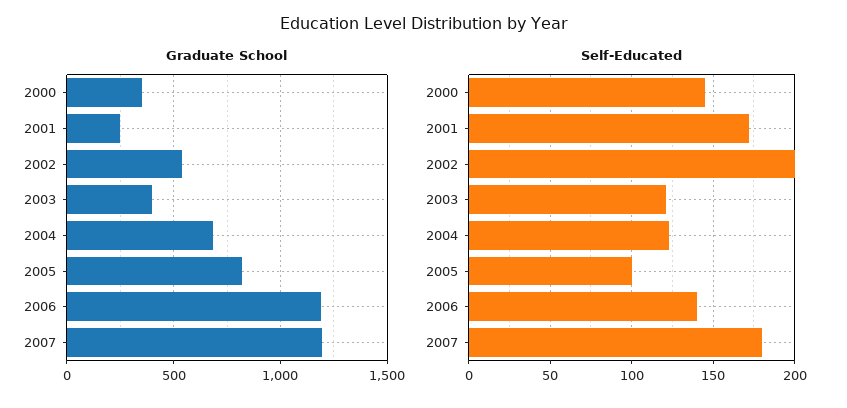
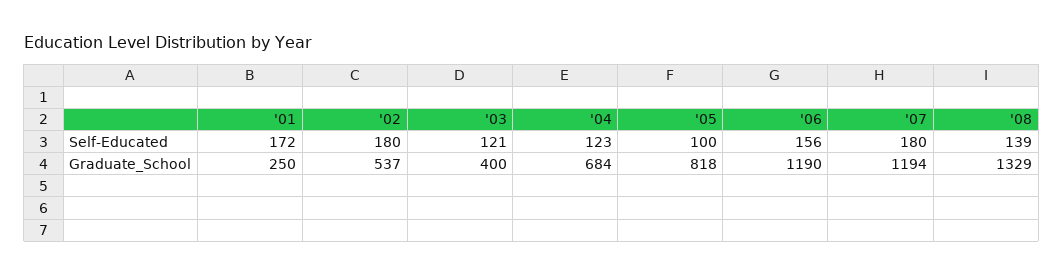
Graduate School, 2000: 350 -> none
Self-Educated, 2000: 145 -> none
Self-Educated, 2002: 200 -> 180
Self-Educated, 2006: 140 -> 156
Self-Educated, '08: none -> 139
Graduate School, '08: none -> 1329

